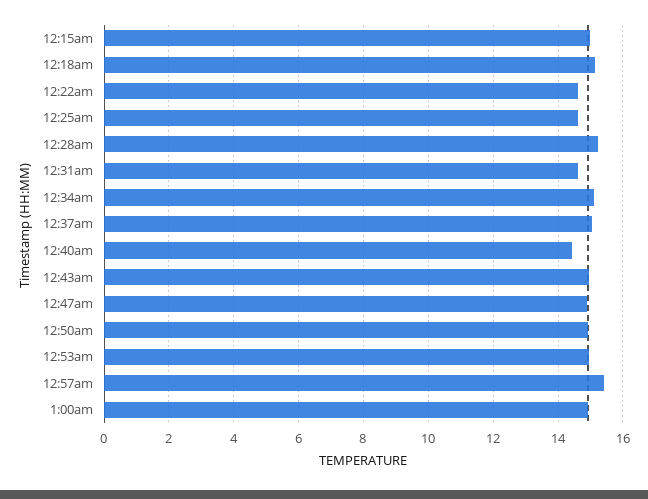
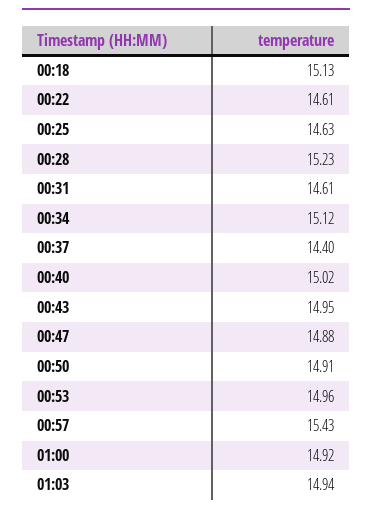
12:15am: 15 -> none
12:37am: 15 -> 14.4
12:40am: 14.4 -> 15.02
01:03: none -> 14.94

